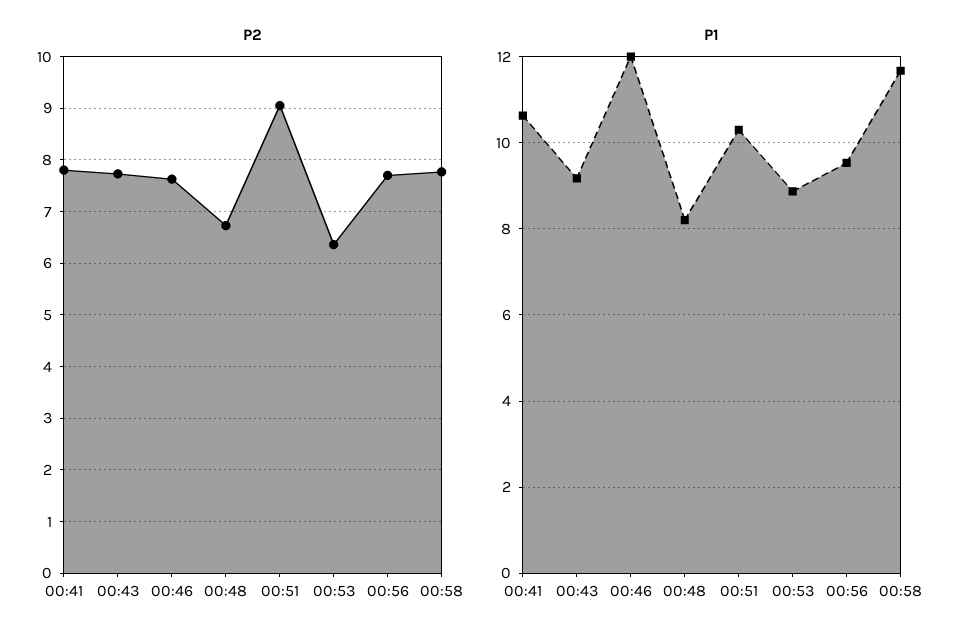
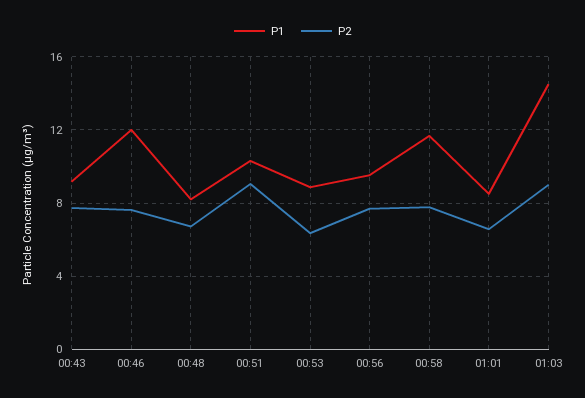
P2, 00:41: 7.8 -> none
P1, 00:41: 10.6 -> none
P1, 01:01: none -> 8.5
P2, 01:01: none -> 6.5
P1, 01:03: none -> 14.5
P2, 01:03: none -> 9

